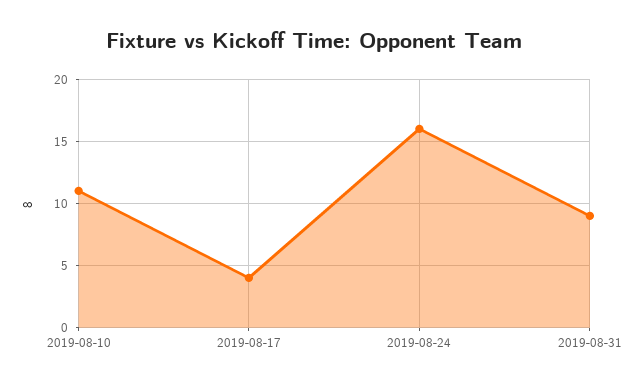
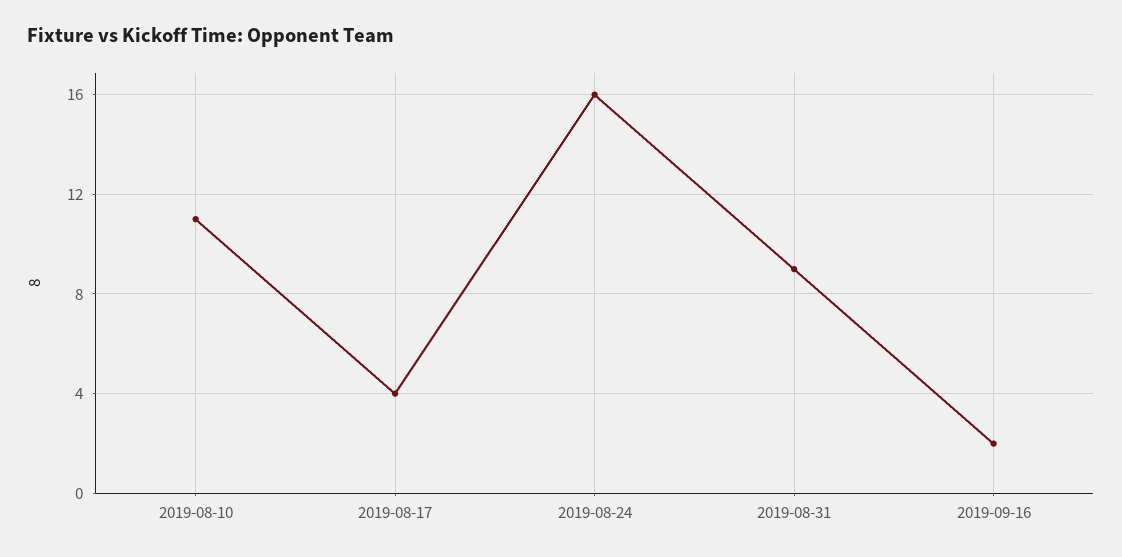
2019-09-16: none -> 2

